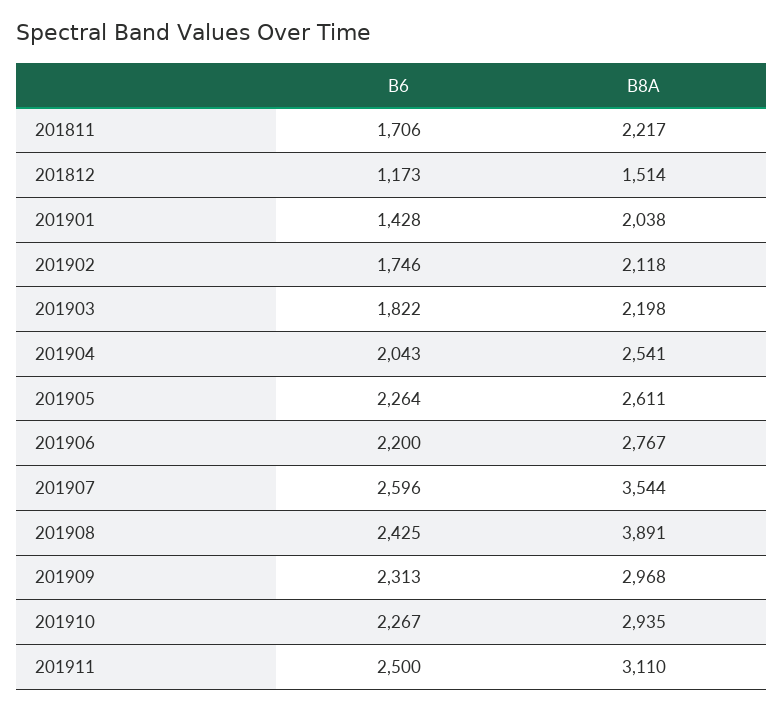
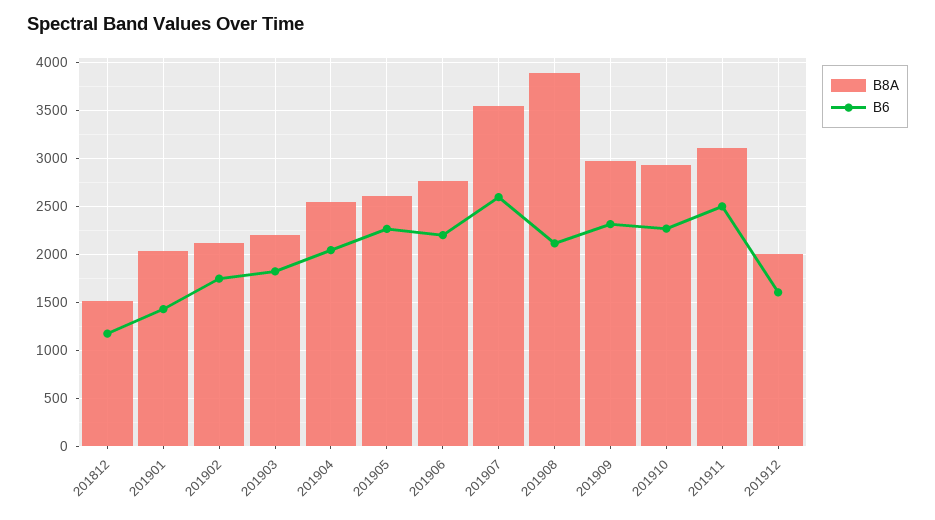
B6, 201811: 1706 -> none
B8A, 201811: 2217 -> none
B6, 201908: 2425 -> 2100
B8A, 201912: none -> 2000
B6, 201912: none -> 1600

